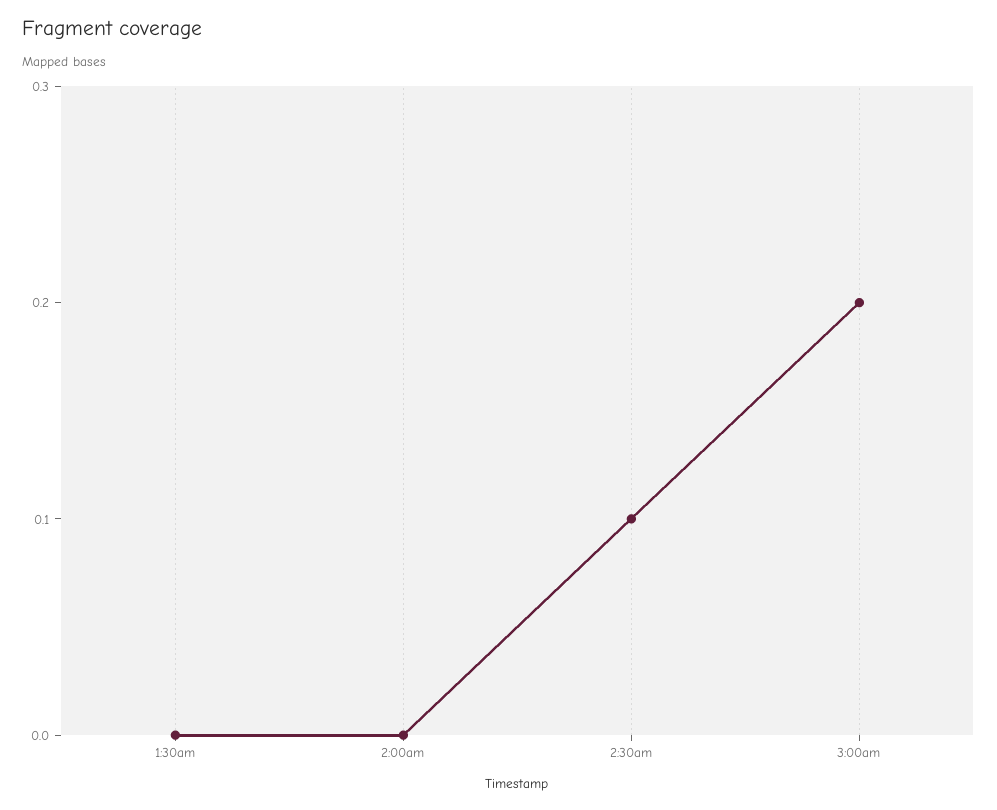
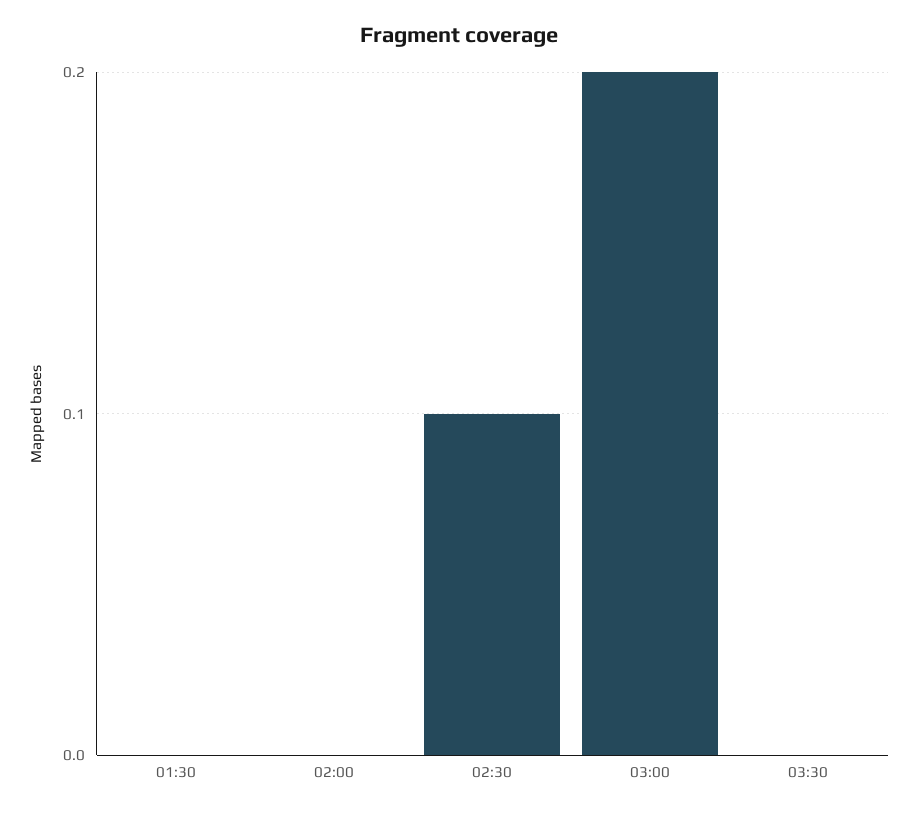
03:30: none -> 0

